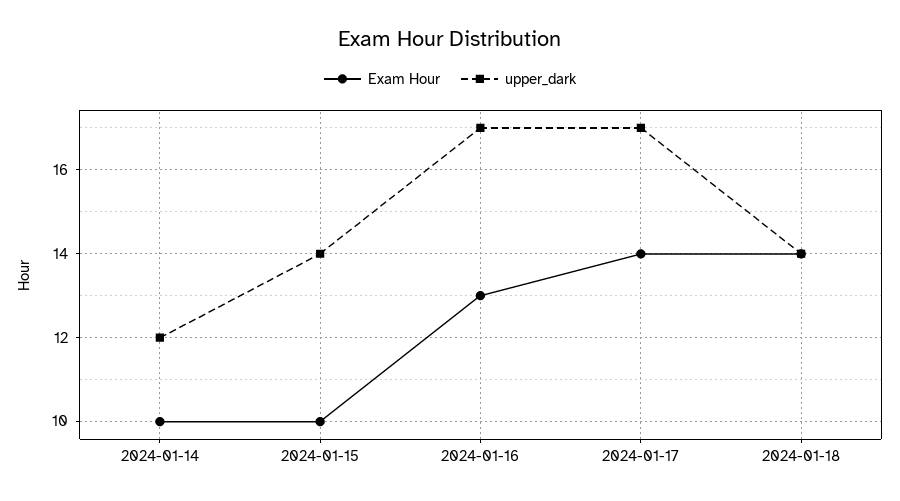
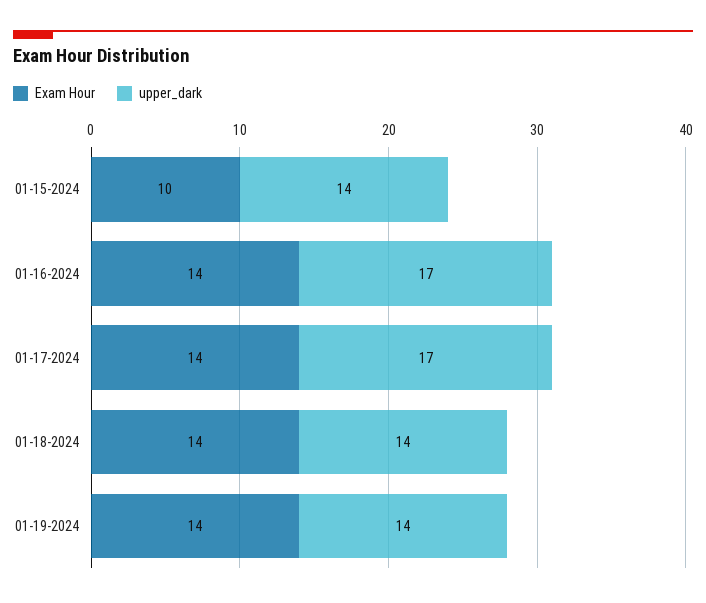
Exam Hour, 2024-01-14: 10 -> none
upper_dark, 2024-01-14: 12 -> none
Exam Hour, 2024-01-16: 13 -> 14
Exam Hour, 01-19-2024: none -> 14
upper_dark, 01-19-2024: none -> 14

